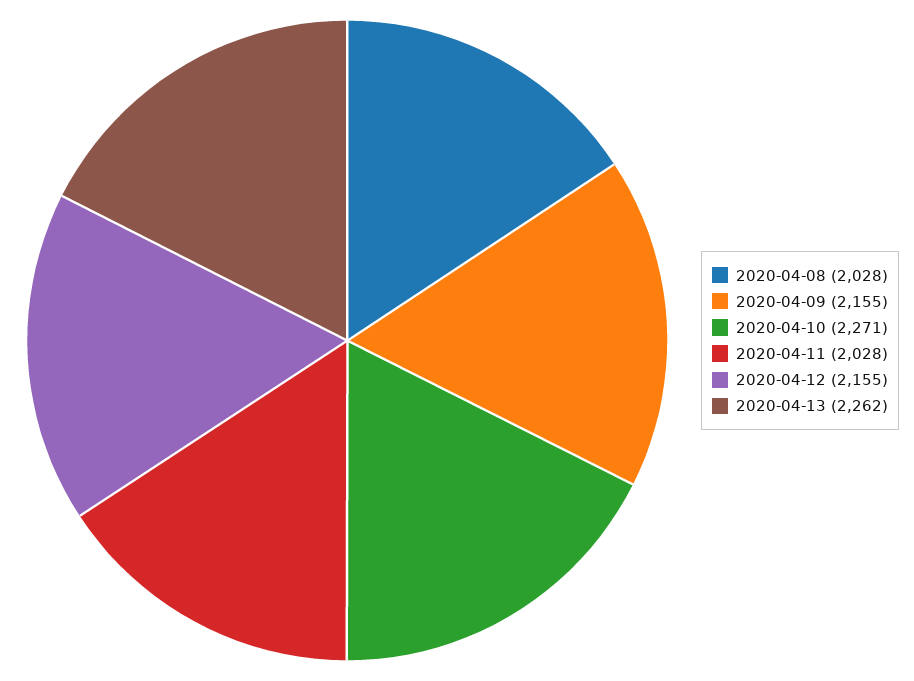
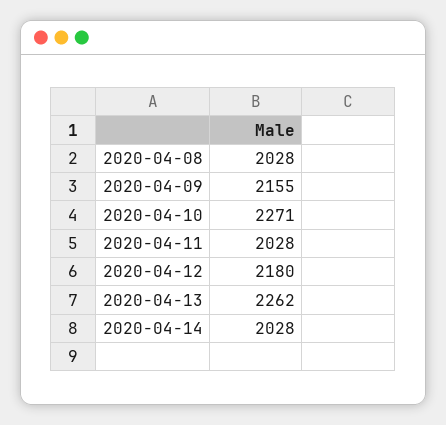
2020-04-12: 2155 -> 2180
2020-04-14: none -> 2028

